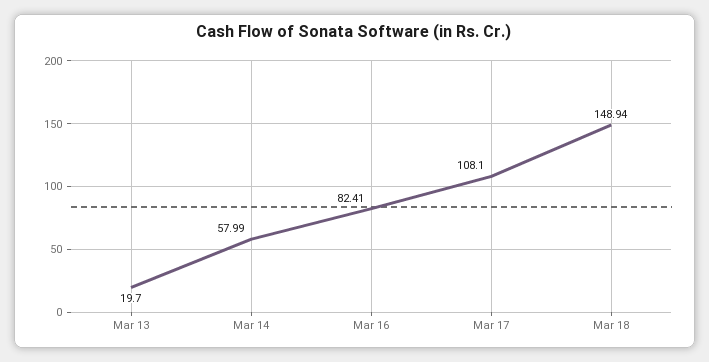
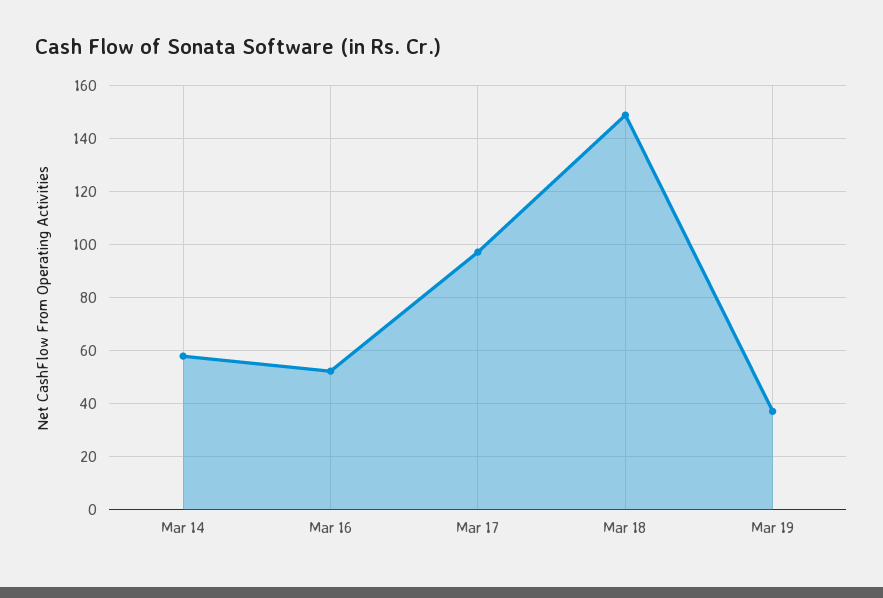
Mar 13: 19.7 -> none
Mar 16: 82.41 -> 52.5
Mar 17: 108.1 -> 97.5
Mar 19: none -> 37.5

